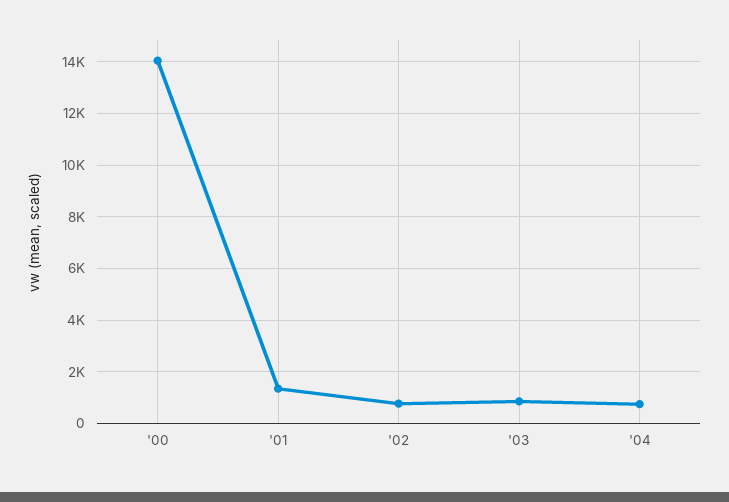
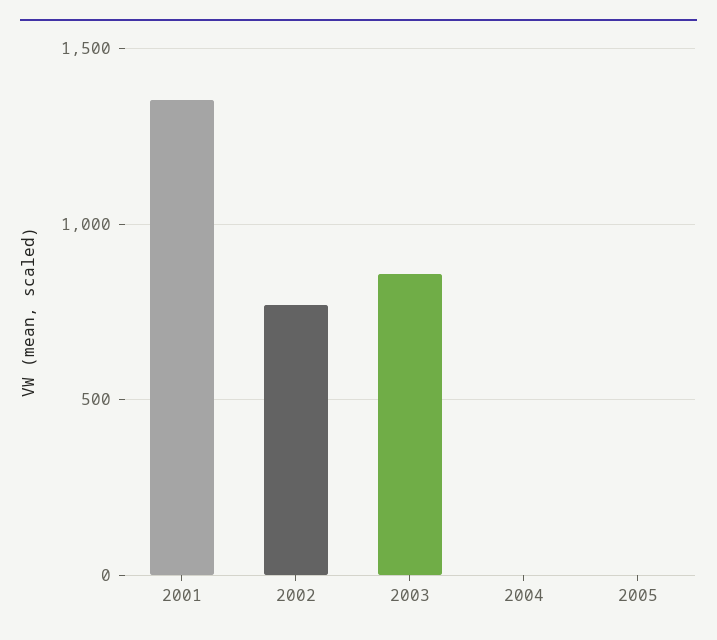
'00: 14000 -> none
'04: 750 -> 0
2005: none -> 0

